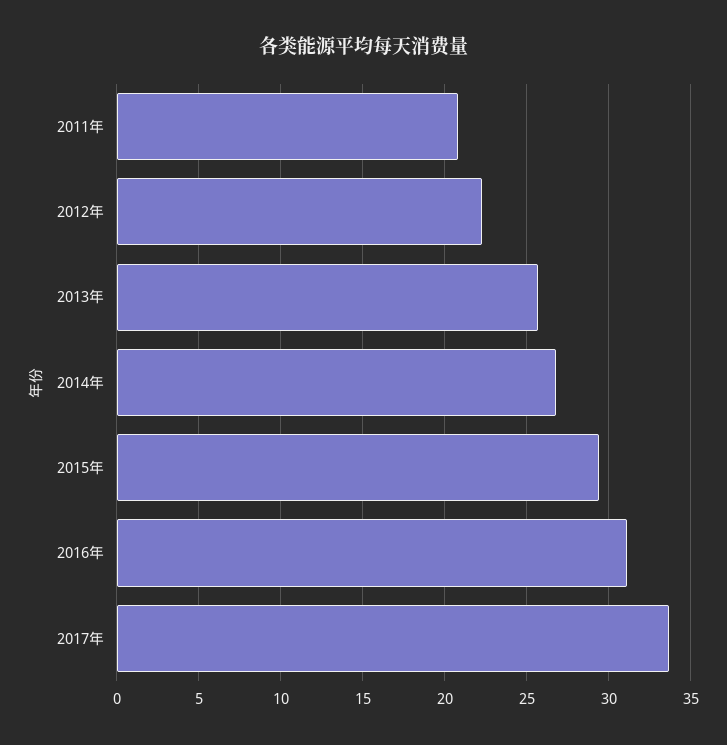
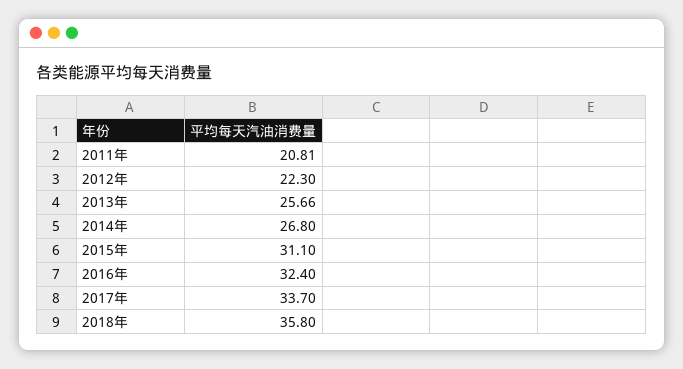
2015年: 29.5 -> 31.1
2016年: 31 -> 32.4
2018年: none -> 35.8

